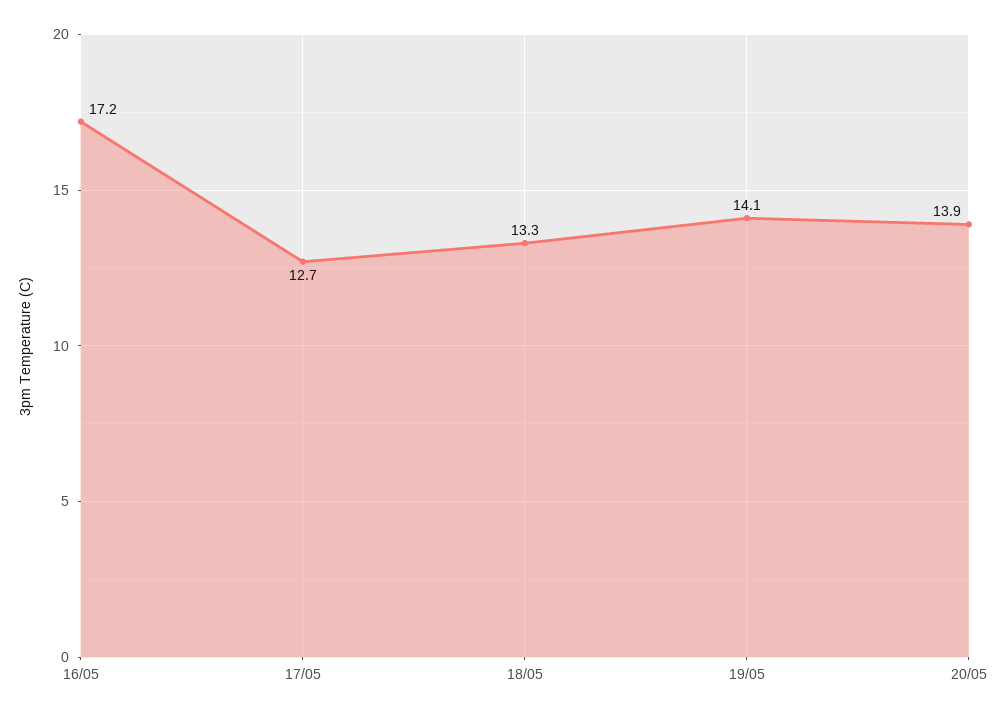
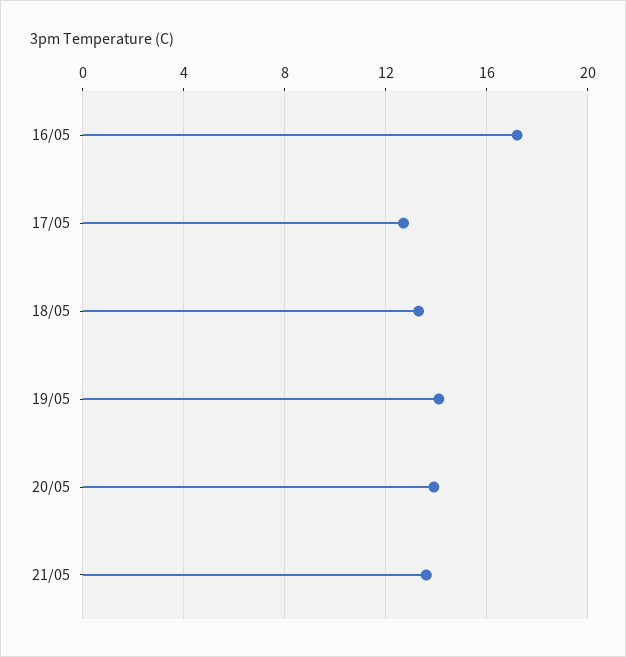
21/05: none -> 13.5

